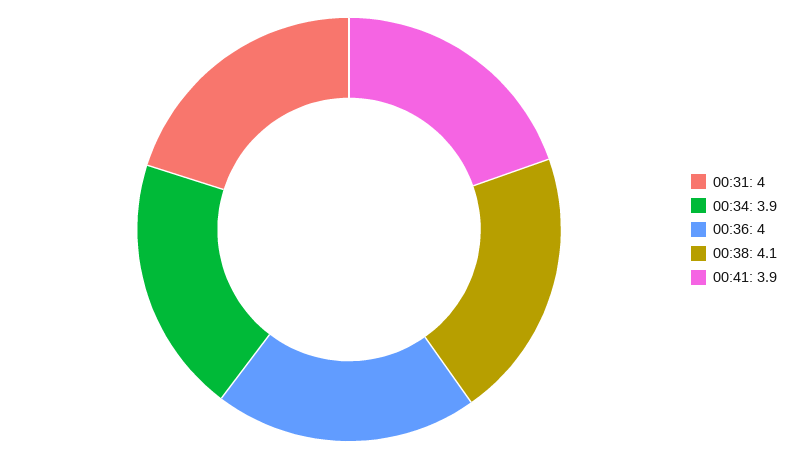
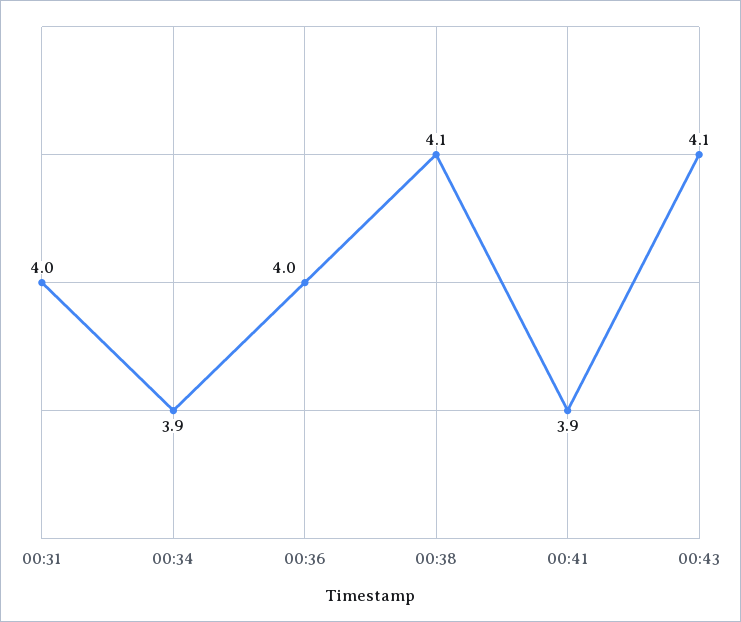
00:43: none -> 4.1

